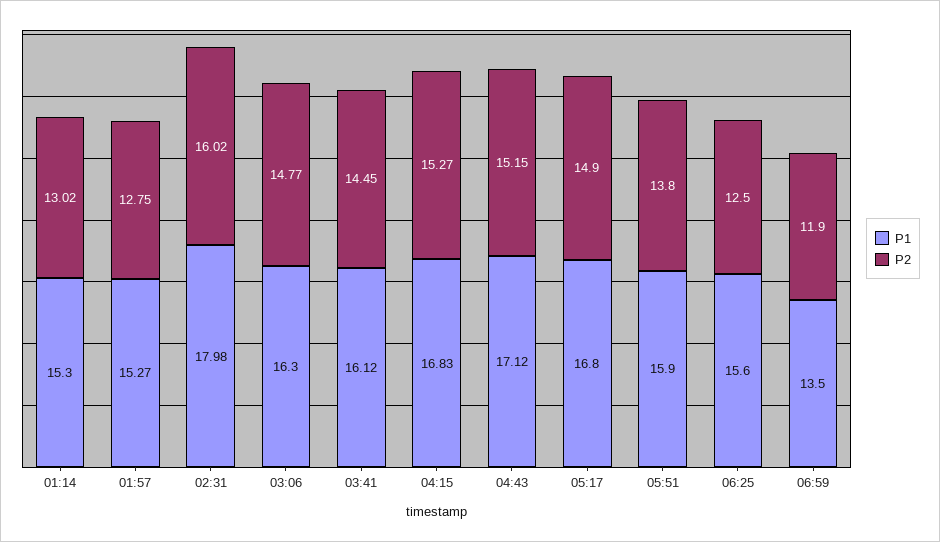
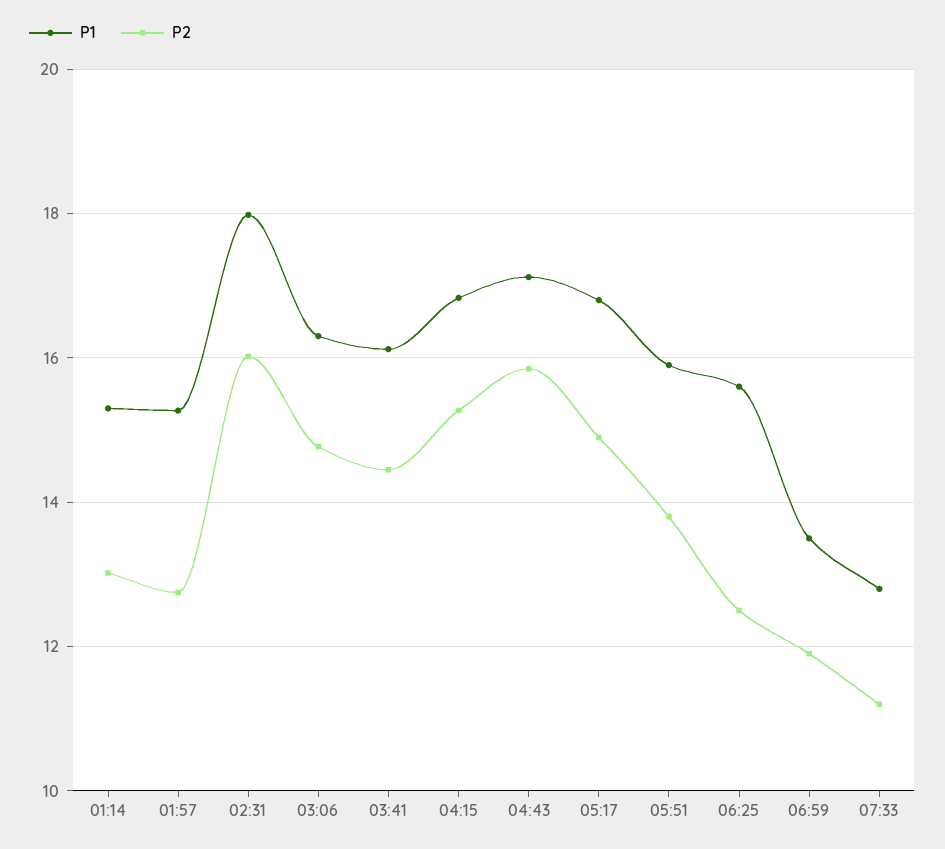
P2, 04:43: 15.15 -> 15.8
P1, 07:33: none -> 12.8
P2, 07:33: none -> 11.2

